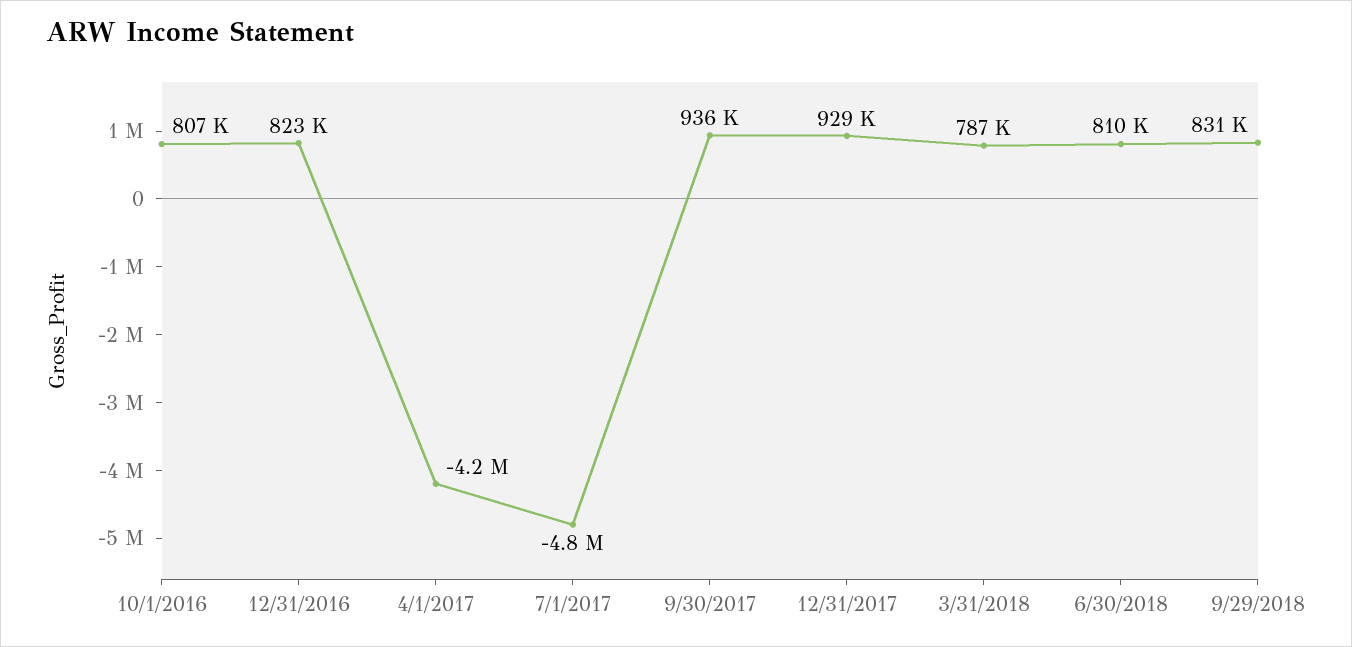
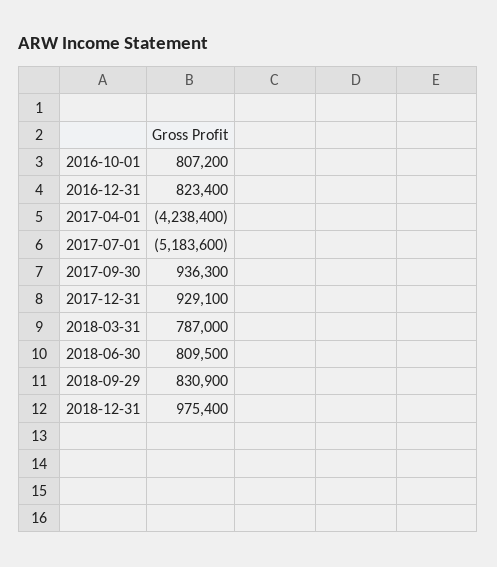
7/1/2017: -4800000 -> -5183600
2018-12-31: none -> 975400

